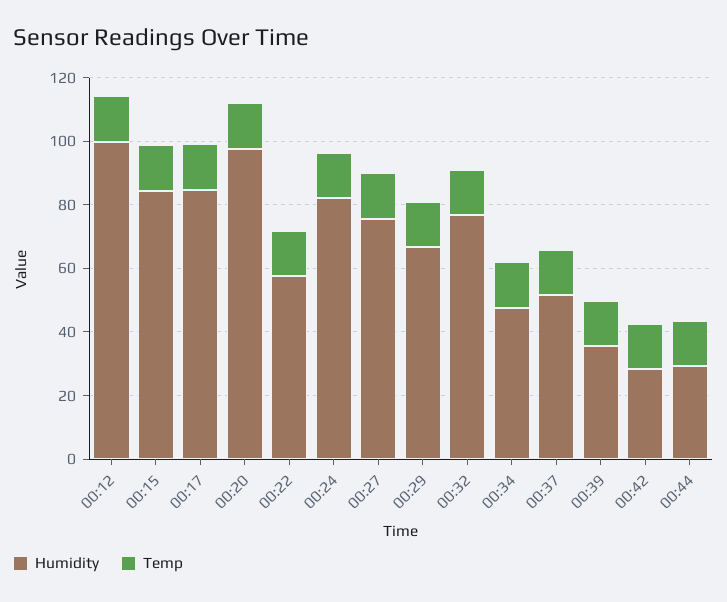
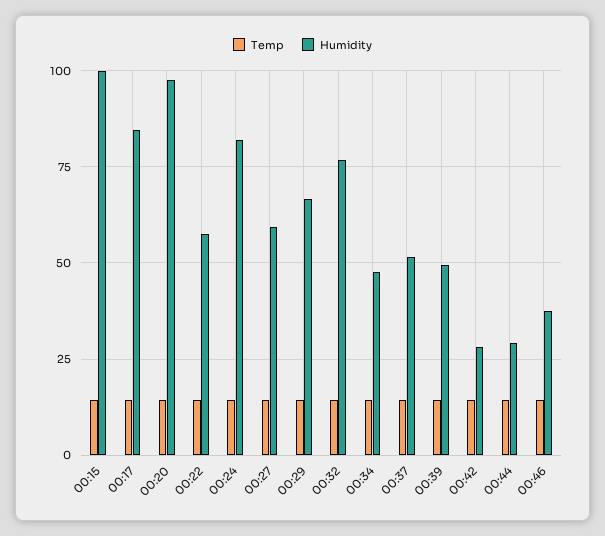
Humidity, 00:12: 100 -> none
Temp, 00:12: 15 -> none
Humidity, 00:15: 85 -> 100
Humidity, 00:27: 75 -> 60
Humidity, 00:39: 35 -> 50
Temp, 00:46: none -> 15
Humidity, 00:46: none -> 37.5

